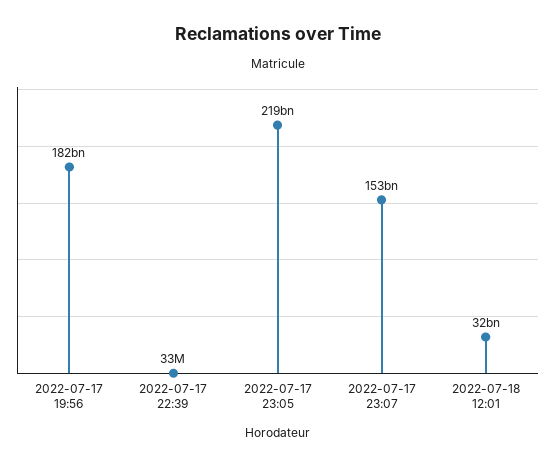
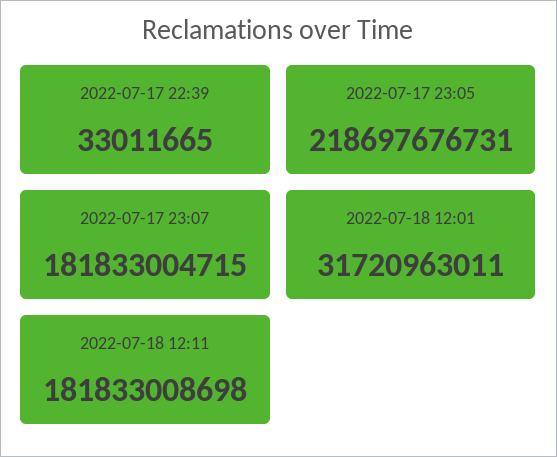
2022-07-17 19:56: 182000000000 -> none
2022-07-17 23:07: 153000000000 -> 181833004715
2022-07-18 12:11: none -> 181833008698

